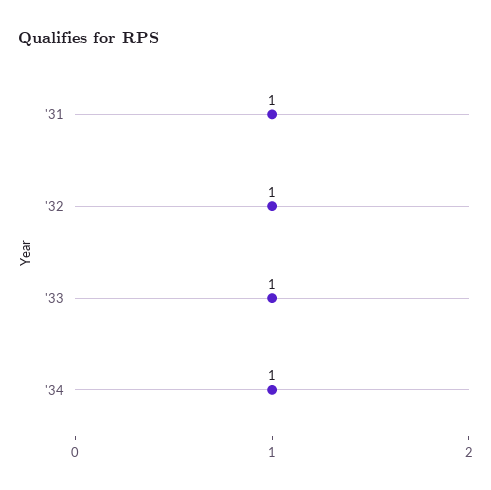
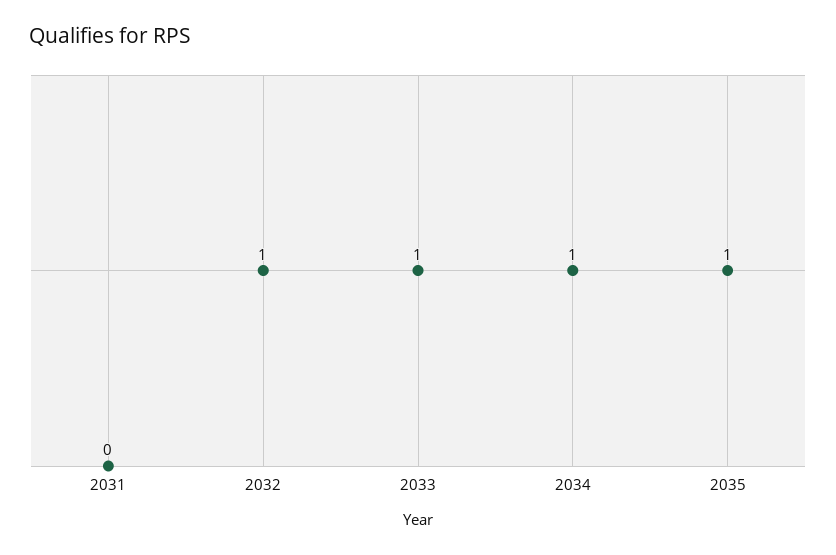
'31: 1 -> 0
2035: none -> 1

